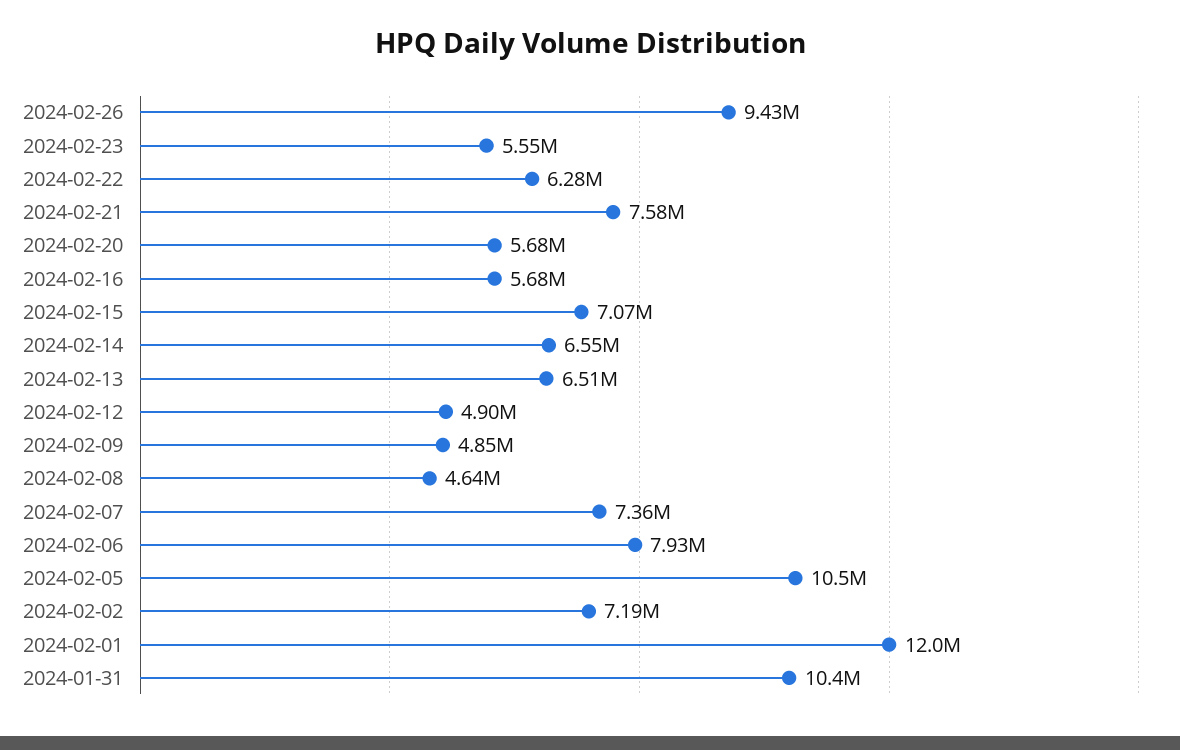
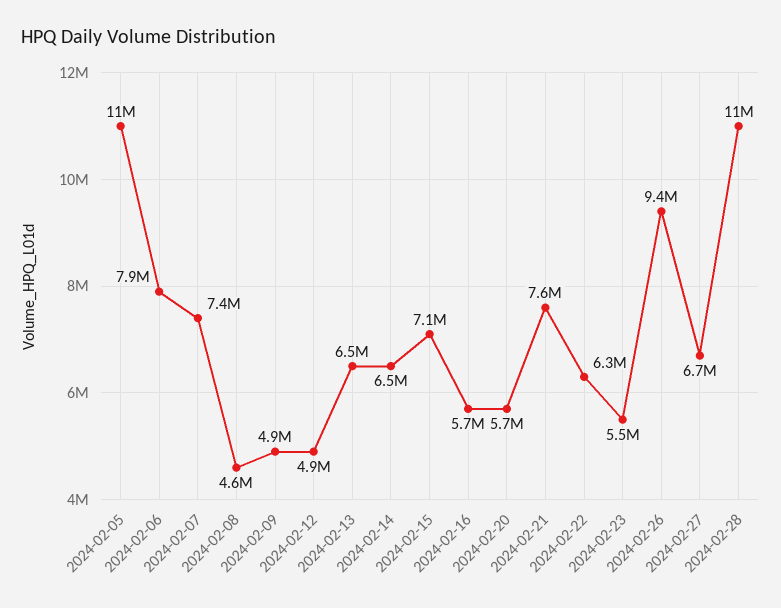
2024-02-02: 7190000 -> none
2024-02-01: 12000000 -> none
2024-01-31: 10400000 -> none
2024-02-27: none -> 6700000
2024-02-28: none -> 11000000

